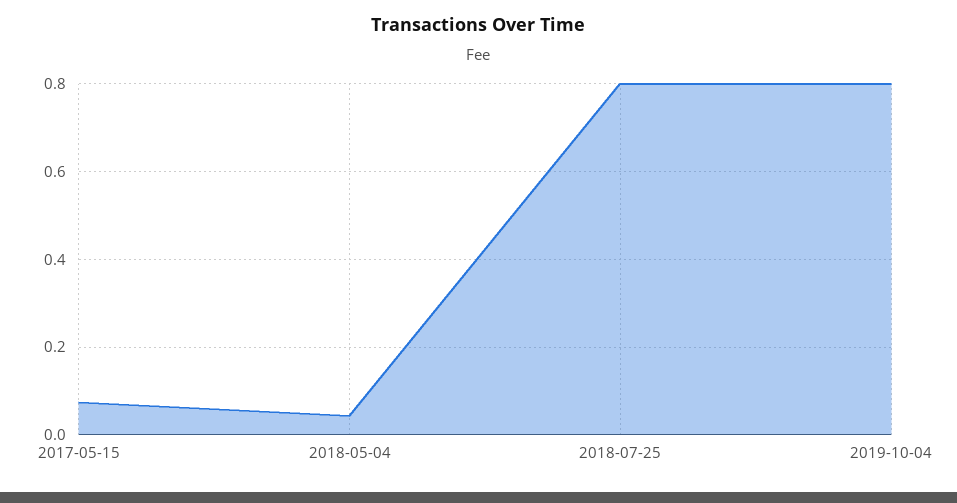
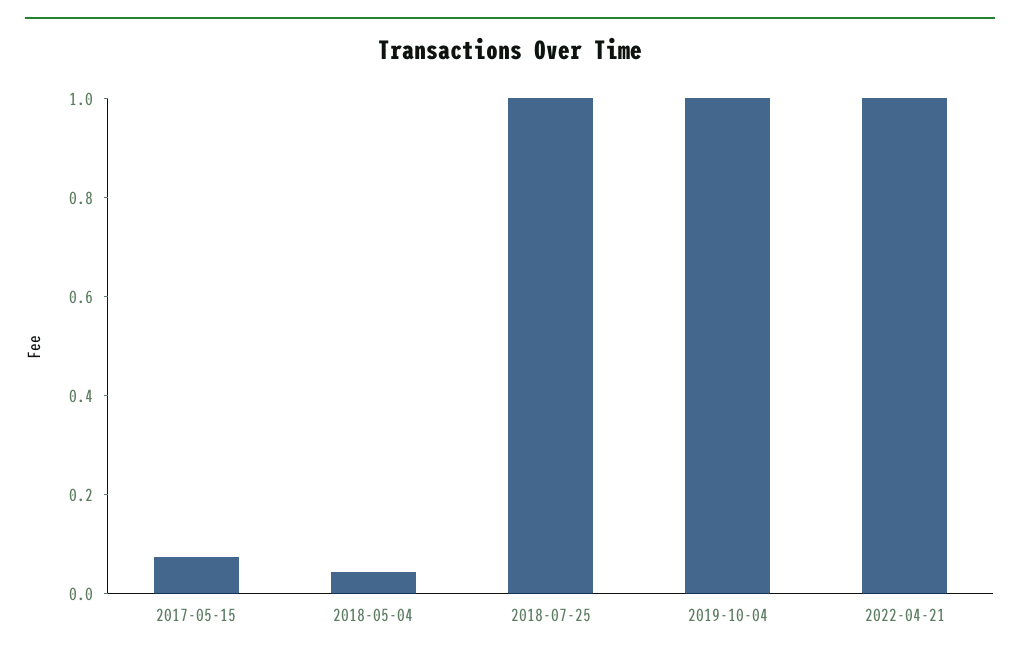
2018-07-25: 0.8 -> 1
2019-10-04: 0.8 -> 1
2022-04-21: none -> 1

